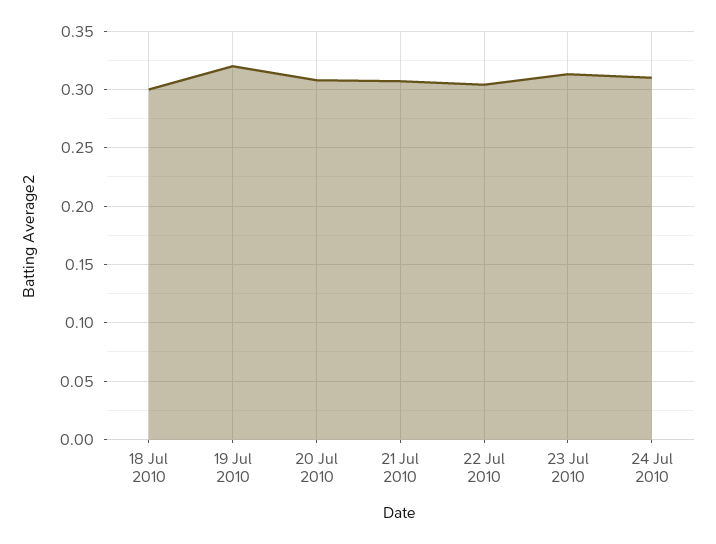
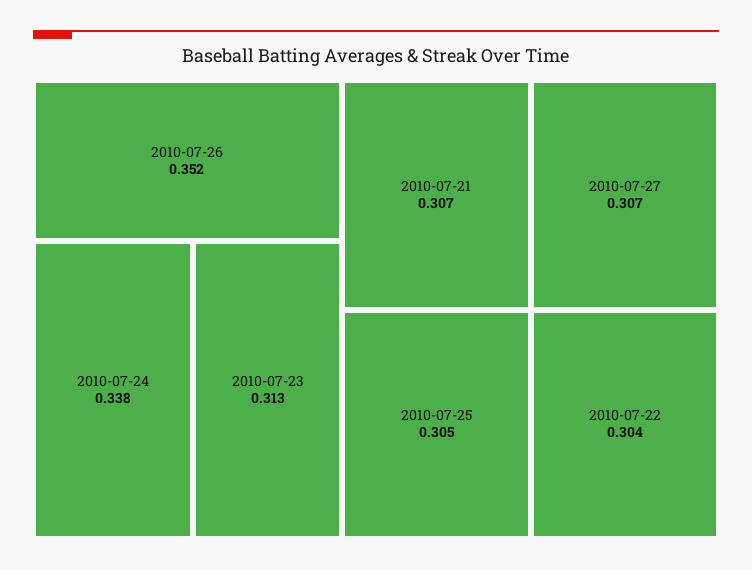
18 Jul 2010: 0.3 -> none
19 Jul 2010: 0.32 -> none
20 Jul 2010: 0.31 -> none
24 Jul 2010: 0.31 -> 0.338
2010-07-26: none -> 0.352
2010-07-27: none -> 0.307
2010-07-25: none -> 0.305

